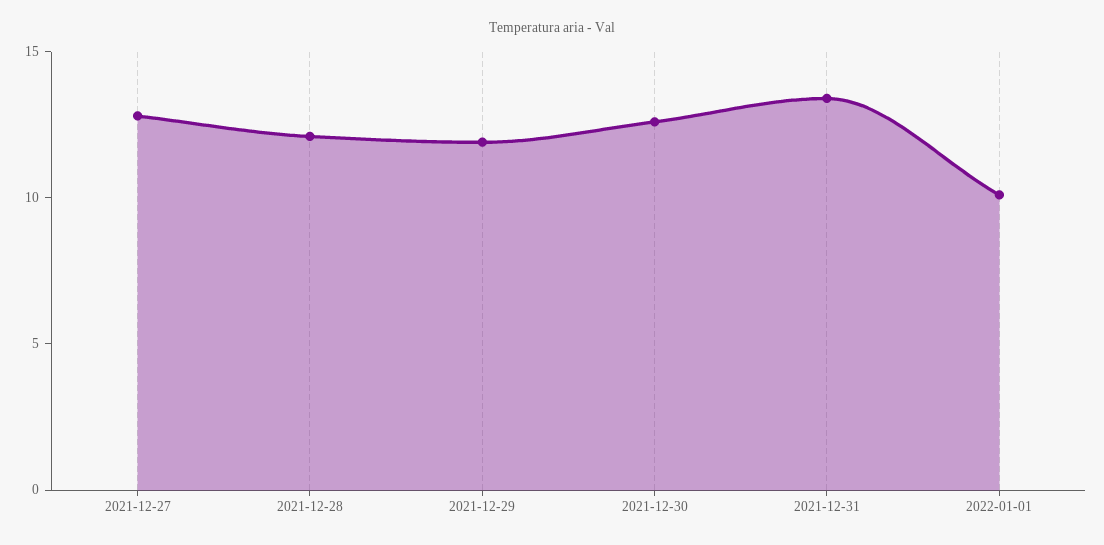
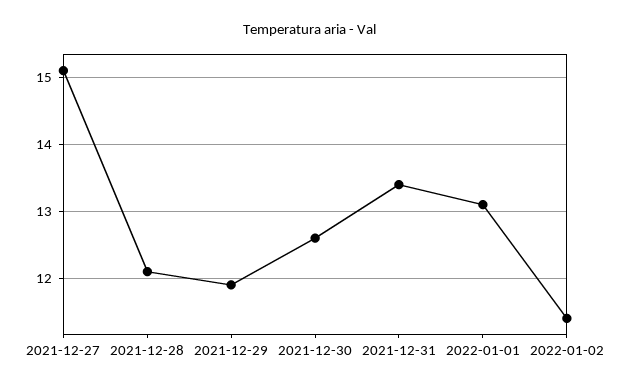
2021-12-27: 13 -> 15.1
2022-01-01: 10 -> 13.1
2022-01-02: none -> 11.4

